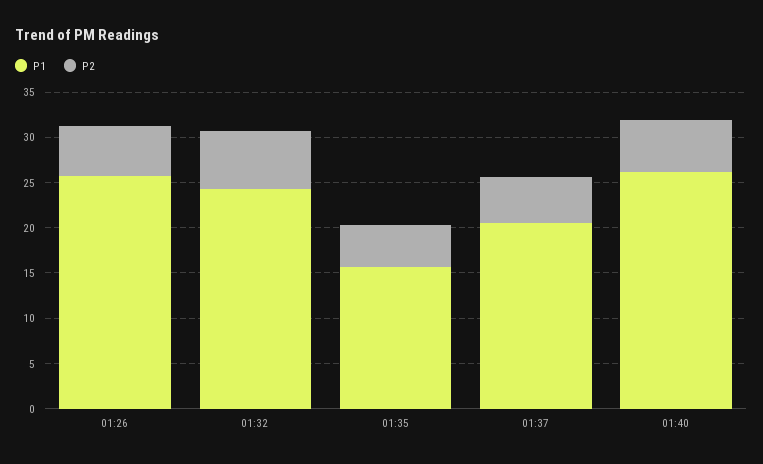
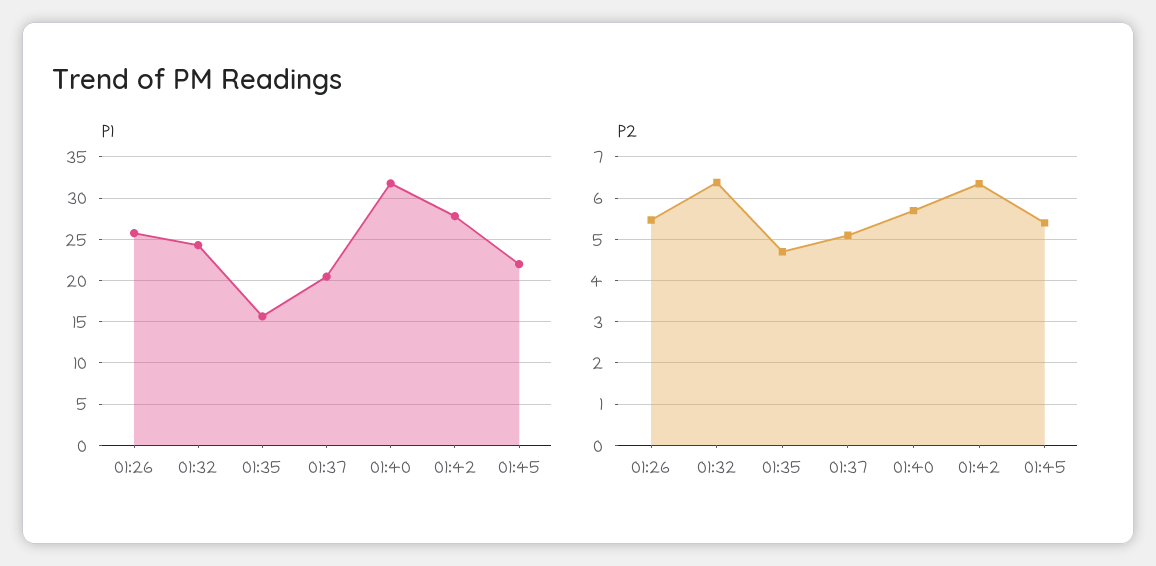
P1, 01:40: 26 -> 32
P1, 01:42: none -> 28
P1, 01:45: none -> 22
P2, 01:42: none -> 6.4
P2, 01:45: none -> 5.4

